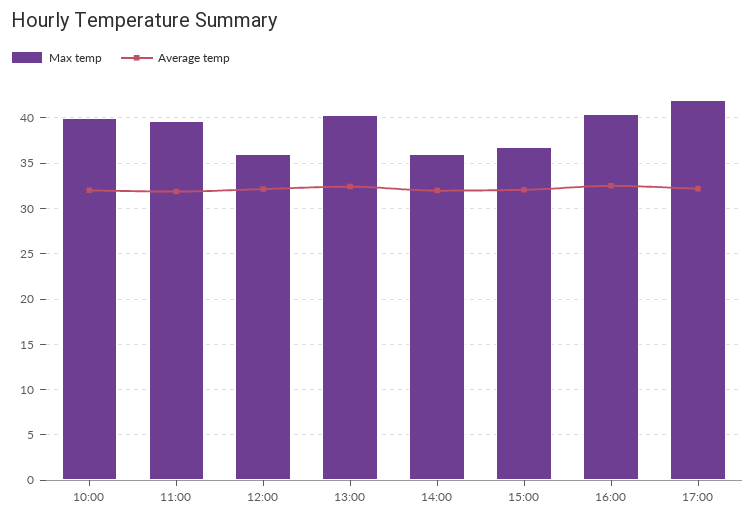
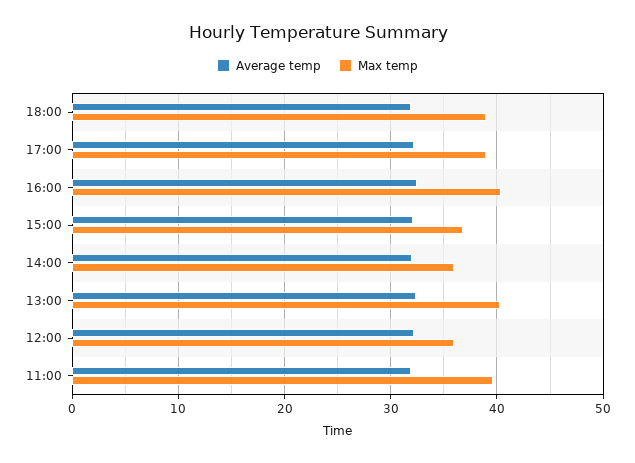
Max temp, 10:00: 40 -> none
Average temp, 10:00: 32 -> none
Max temp, 17:00: 42 -> 39
Average temp, 18:00: none -> 32
Max temp, 18:00: none -> 39

